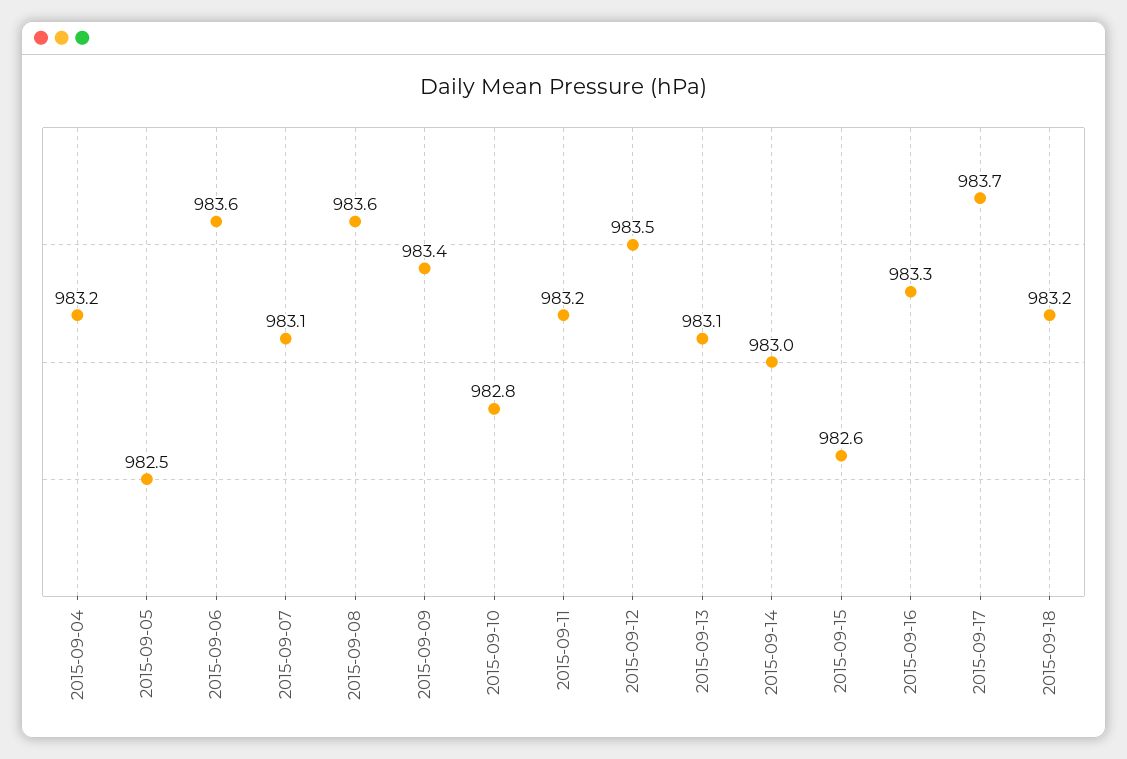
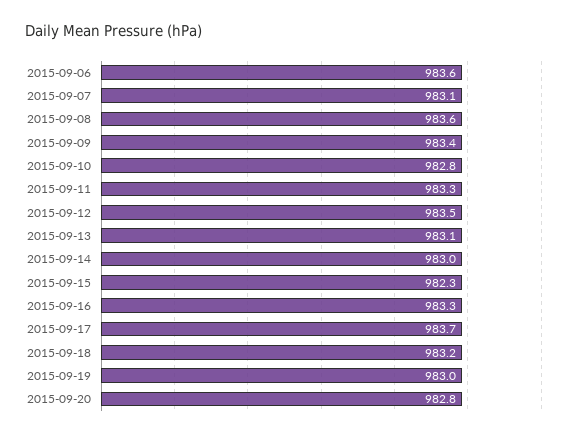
2015-09-04: 983.2 -> none
2015-09-05: 982.5 -> none
2015-09-11: 983.2 -> 983.3
2015-09-15: 982.6 -> 982.3
2015-09-19: none -> 983
2015-09-20: none -> 982.8

